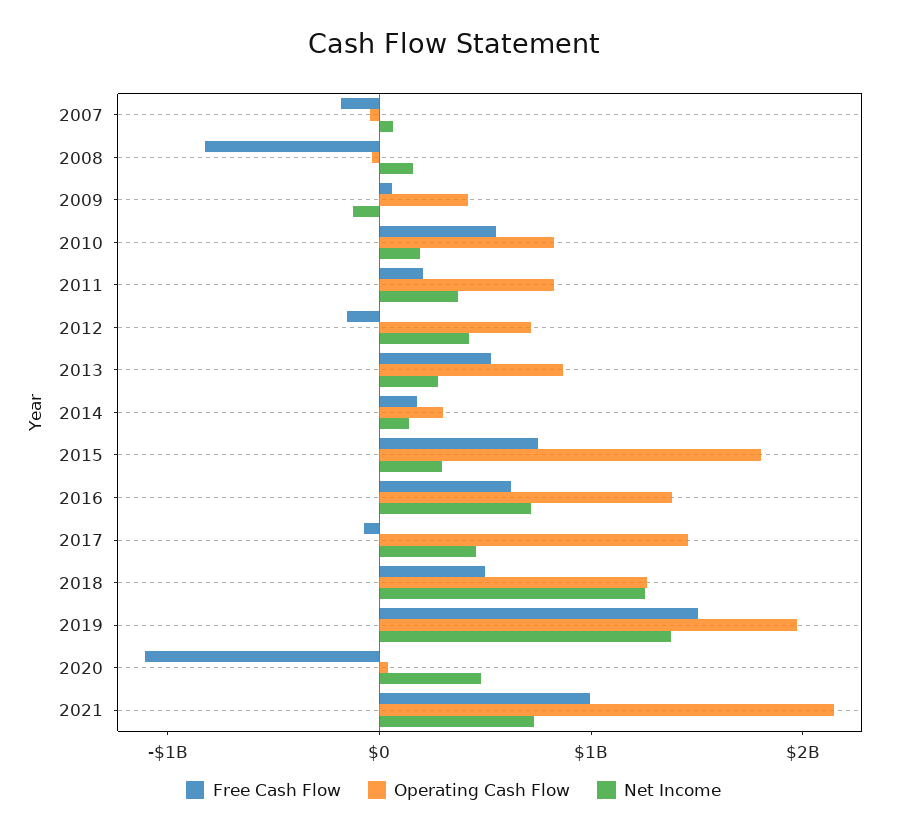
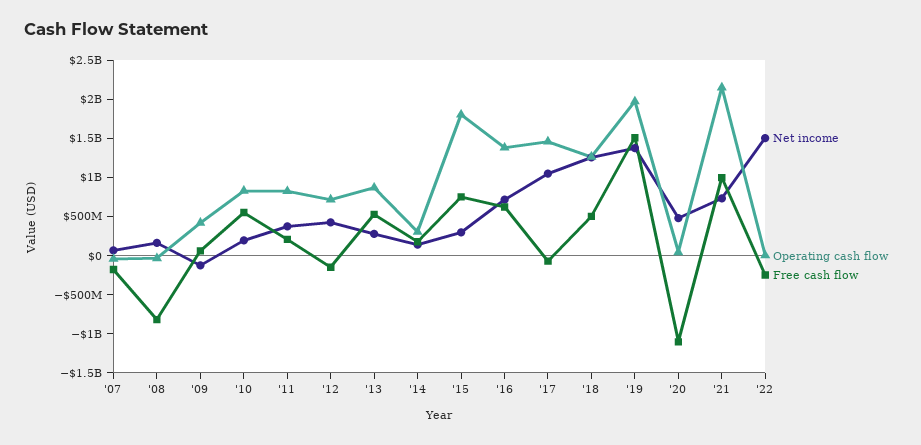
Net Income, 2017: 400000000 -> 1000000000
Net Income, '22: none -> 1500000000
Operating Cash Flow, '22: none -> 0
Free Cash Flow, '22: none -> -250000000

